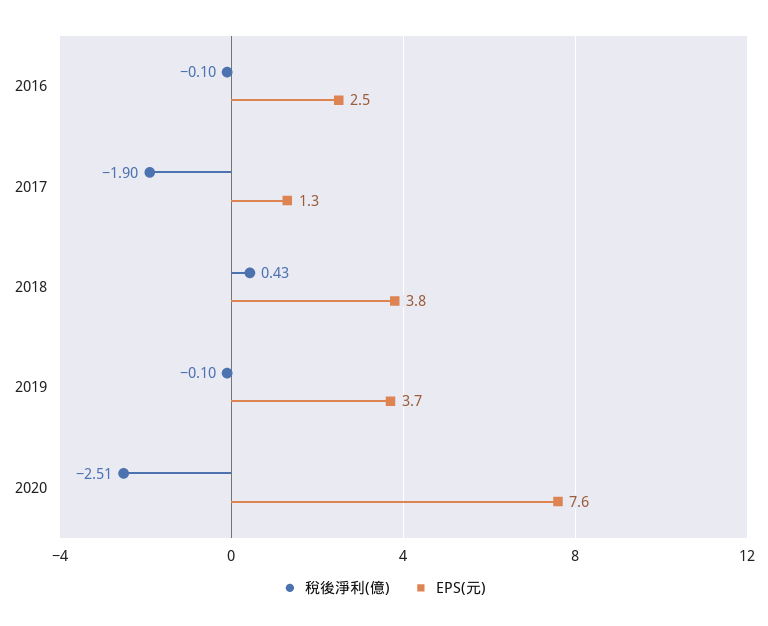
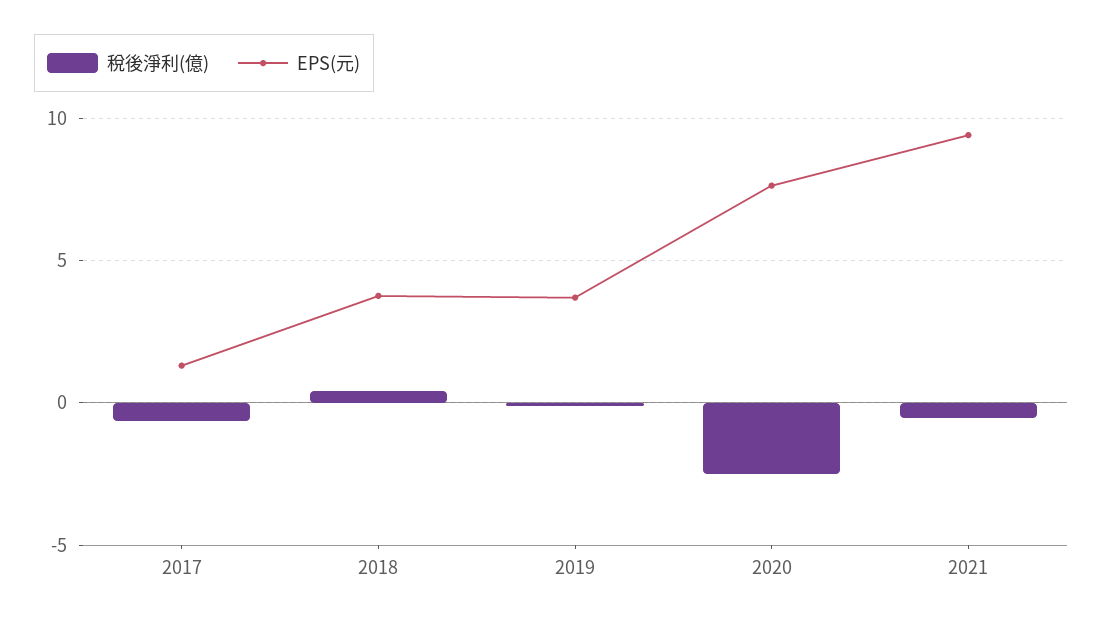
稅後淨利(億), 2016: -0.1 -> none
EPS(元), 2016: 2.5 -> none
稅後淨利(億), 2017: -1.9 -> -0.5
稅後淨利(億), 2021: none -> -0.5
EPS(元), 2021: none -> 9.5

